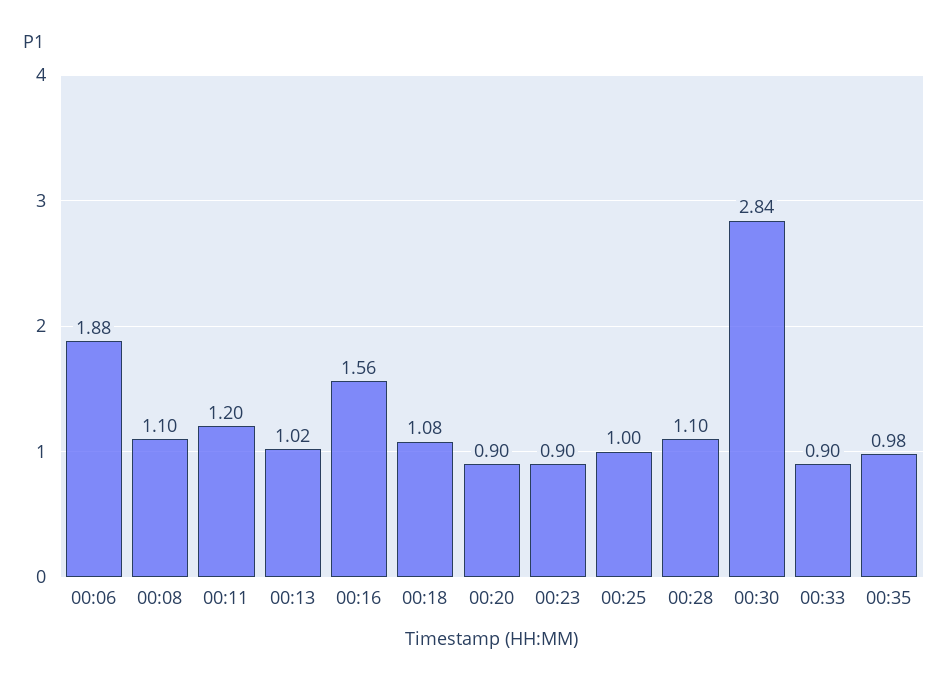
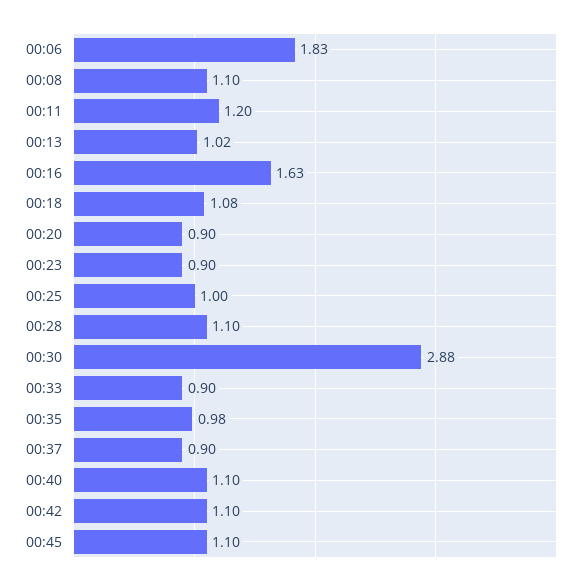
00:06: 1.88 -> 1.83
00:16: 1.56 -> 1.63
00:30: 2.84 -> 2.88
00:37: none -> 0.9
00:40: none -> 1.1
00:42: none -> 1.1
00:45: none -> 1.1

